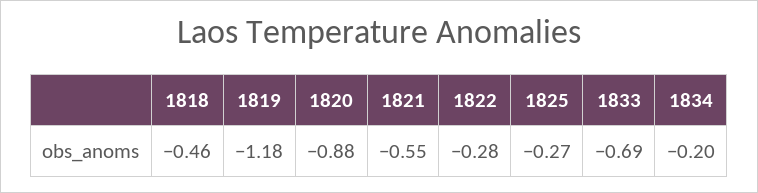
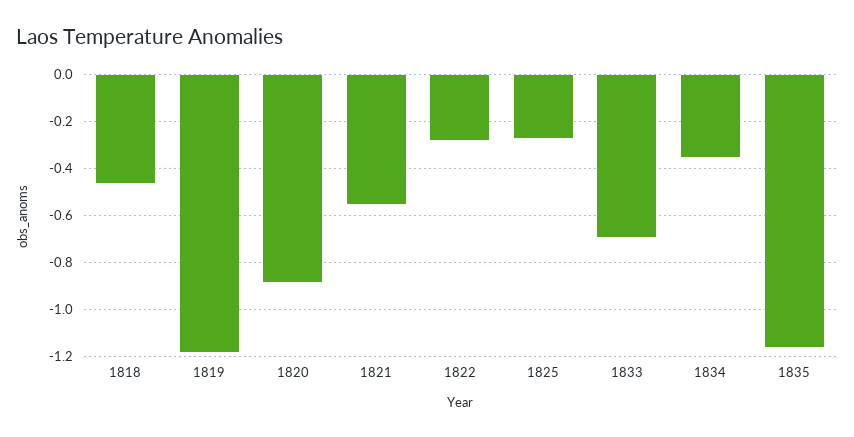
1834: -0.2 -> -0.35
1835: none -> -1.15

